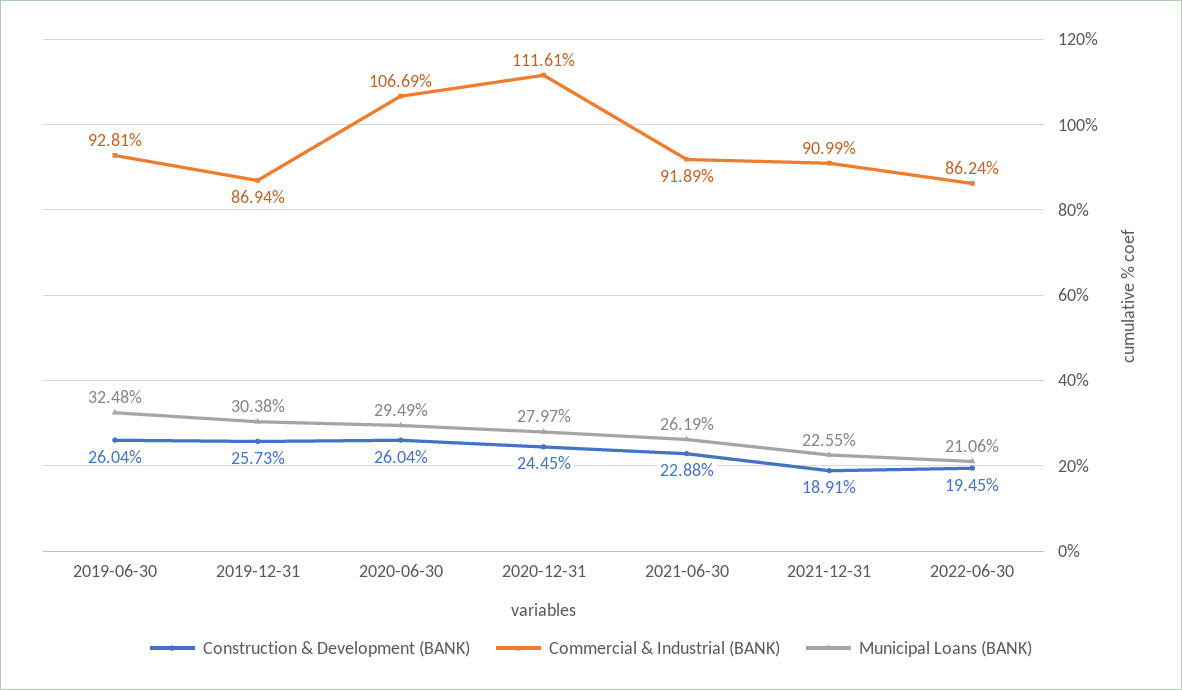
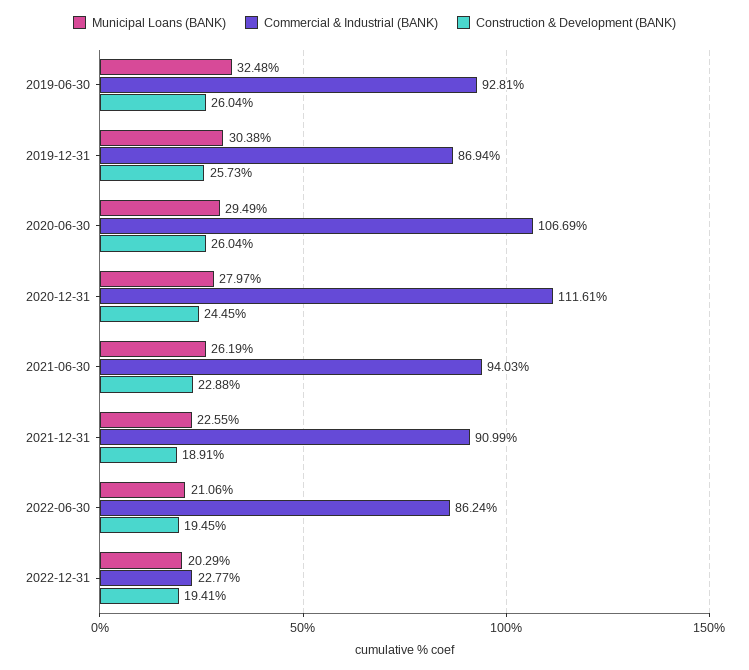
Commercial & Industrial (BANK), 2021-06-30: 91.89 -> 94.03
Municipal Loans (BANK), 2022-12-31: none -> 20.29
Commercial & Industrial (BANK), 2022-12-31: none -> 22.77
Construction & Development (BANK), 2022-12-31: none -> 19.41

